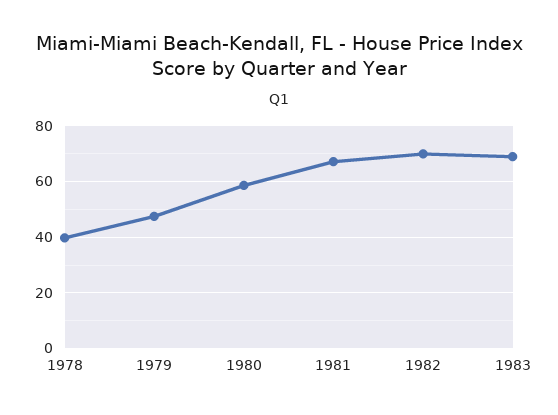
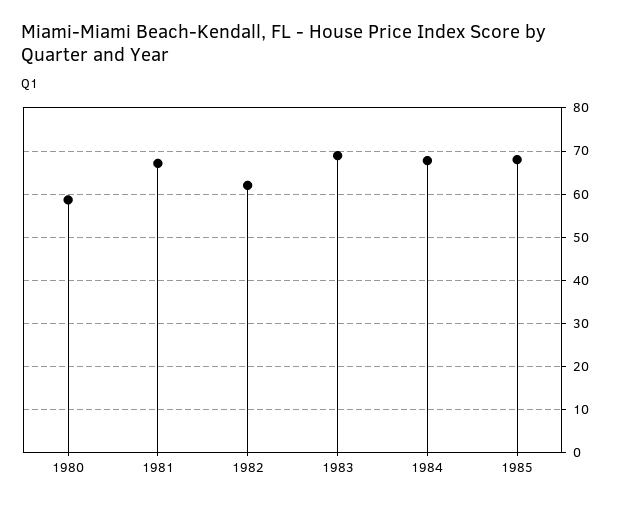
1978: 40 -> none
1979: 47.5 -> none
1982: 70 -> 62
1984: none -> 68
1985: none -> 68

